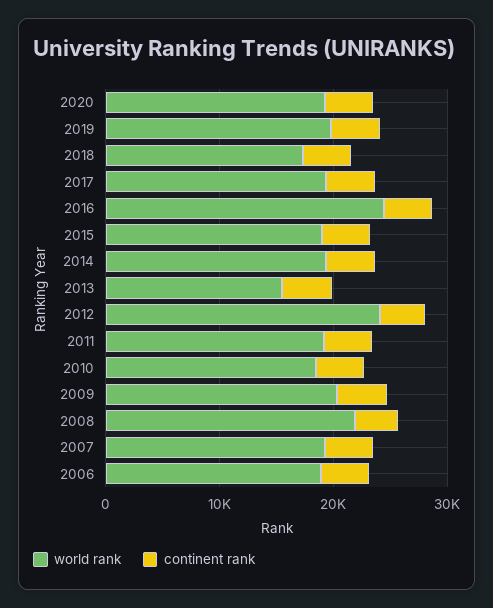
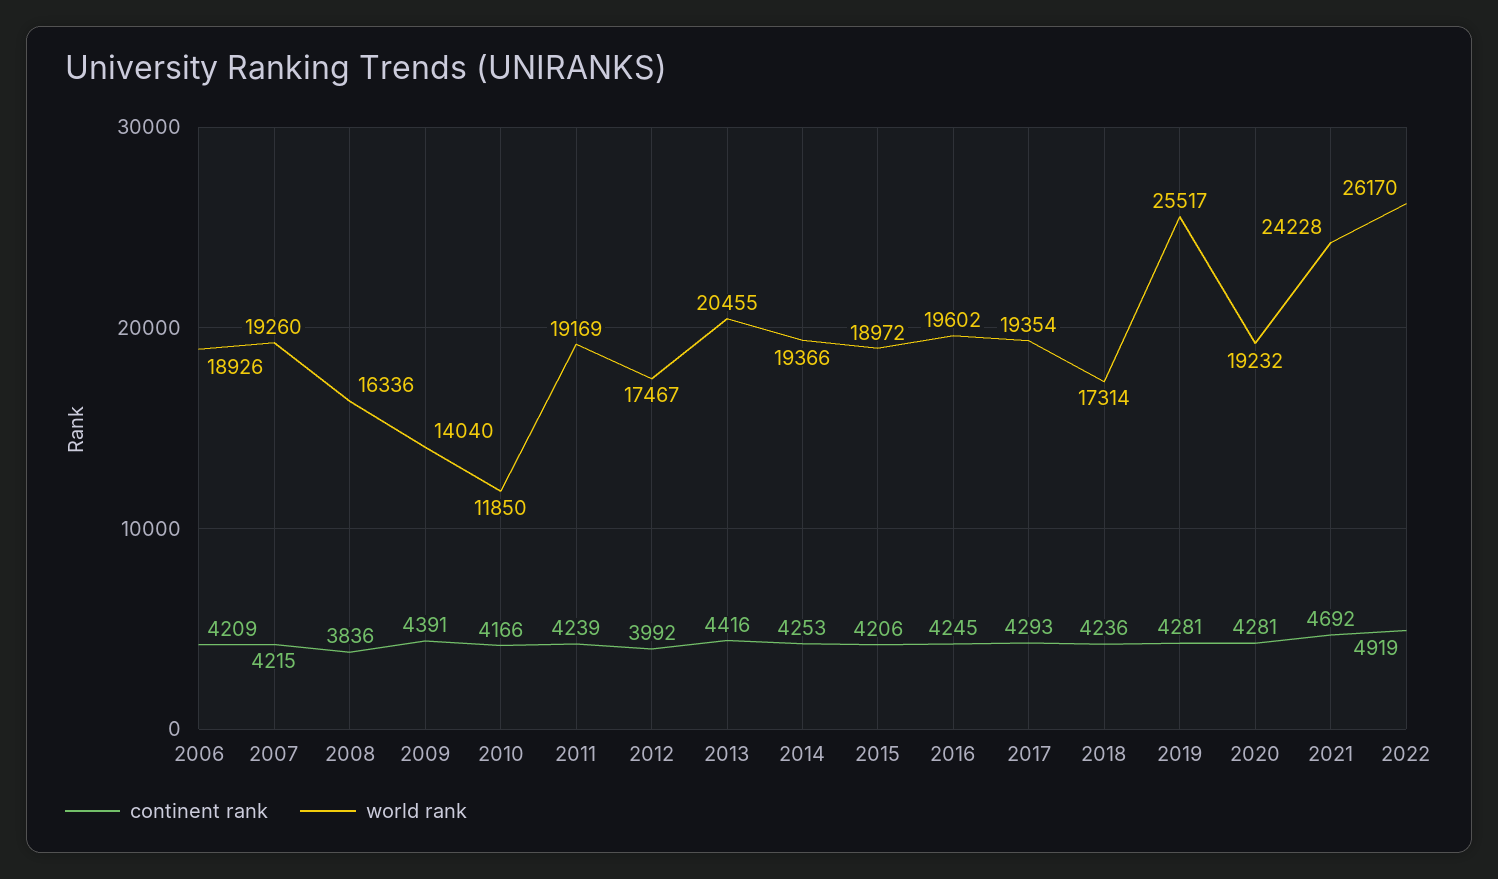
world rank, 2019: 20000 -> 25517
world rank, 2016: 24000 -> 19602
world rank, 2013: 16000 -> 20455
world rank, 2012: 24000 -> 17467
world rank, 2010: 18000 -> 11850
world rank, 2009: 20000 -> 14040
world rank, 2008: 22000 -> 16336
continent rank, 2021: none -> 4692
world rank, 2021: none -> 24228
continent rank, 2022: none -> 4919
world rank, 2022: none -> 26170

